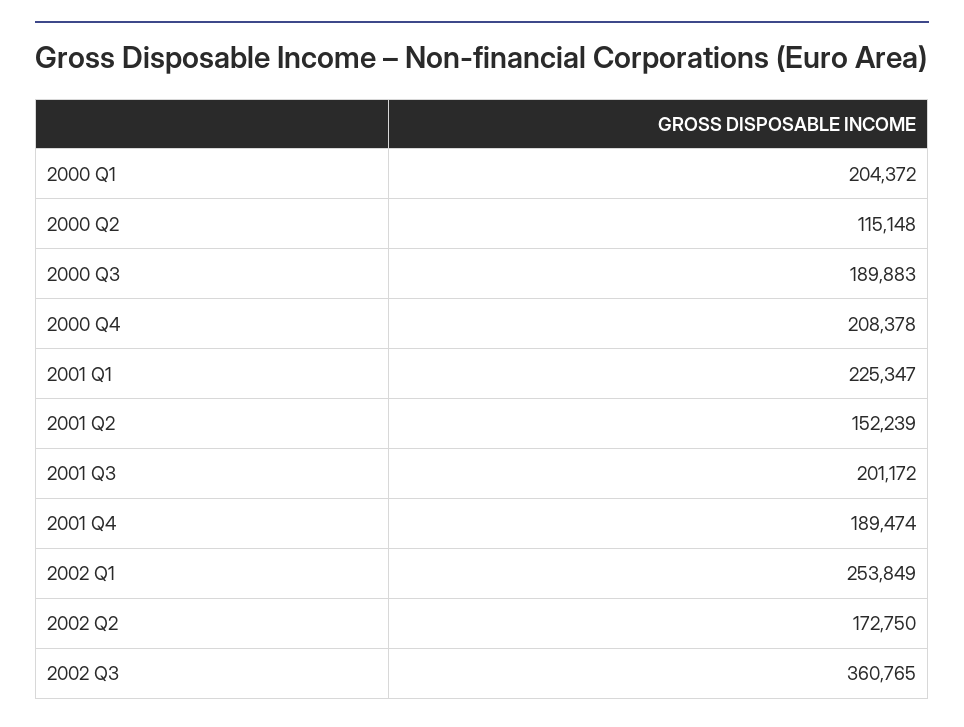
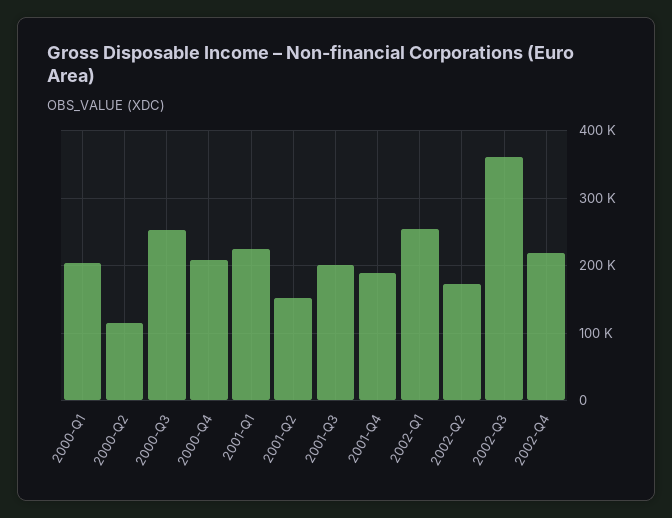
2000 Q3: 189883 -> 250000
2002-Q4: none -> 220000

